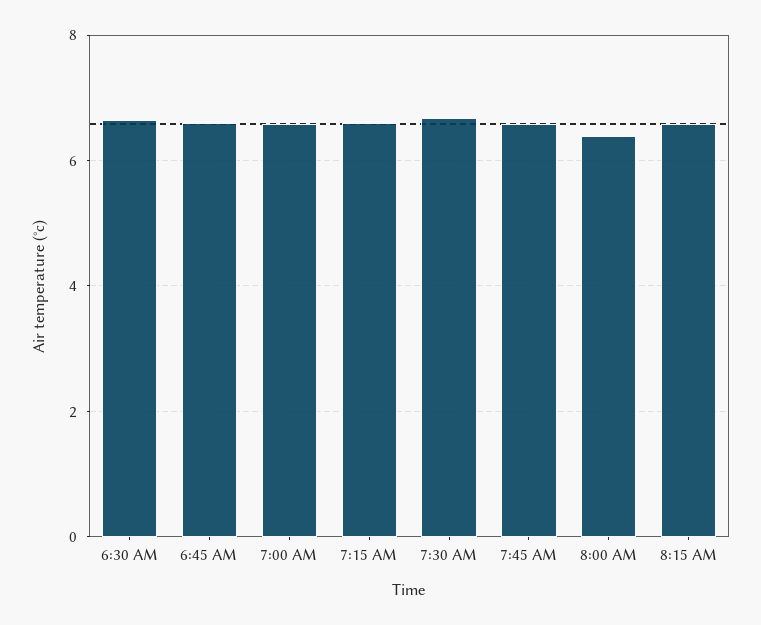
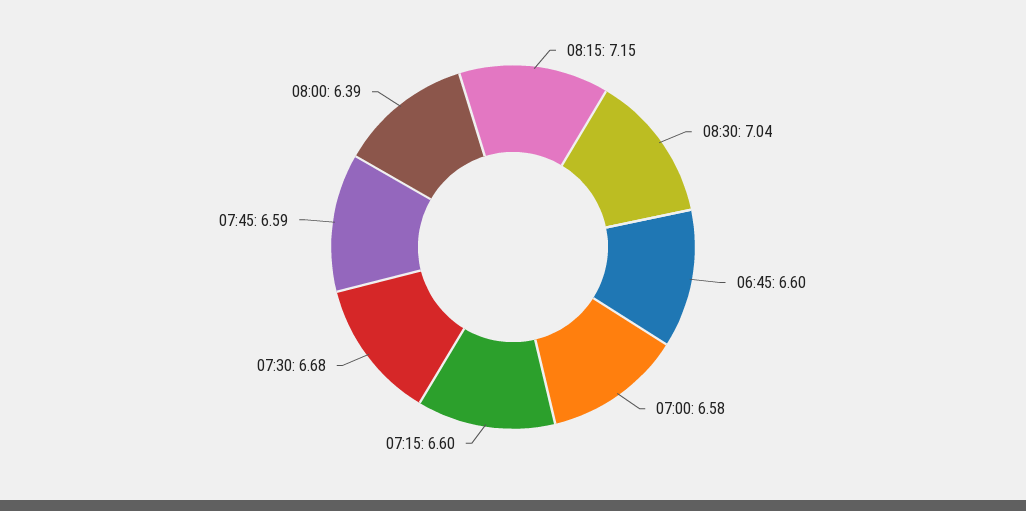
6:30 AM: 6.6 -> none
8:15 AM: 6.6 -> 7.15
08:30: none -> 7.04

